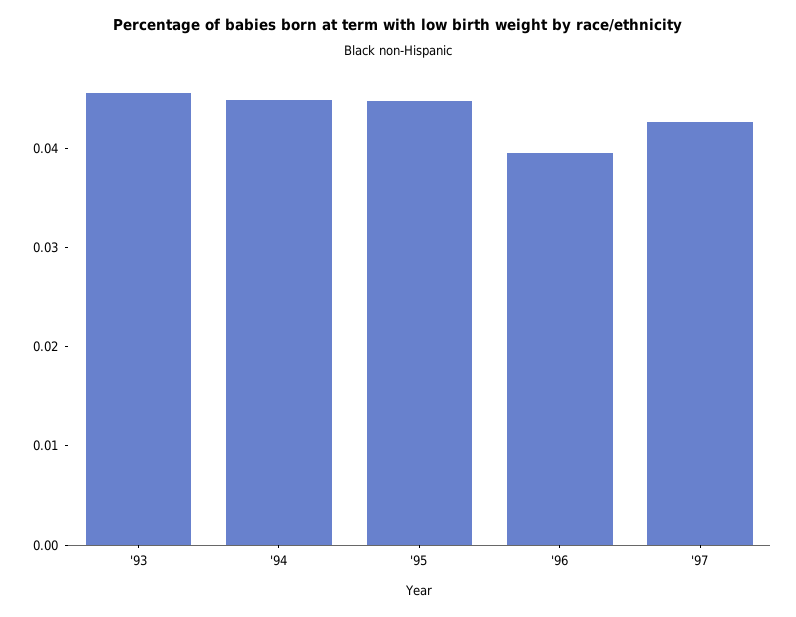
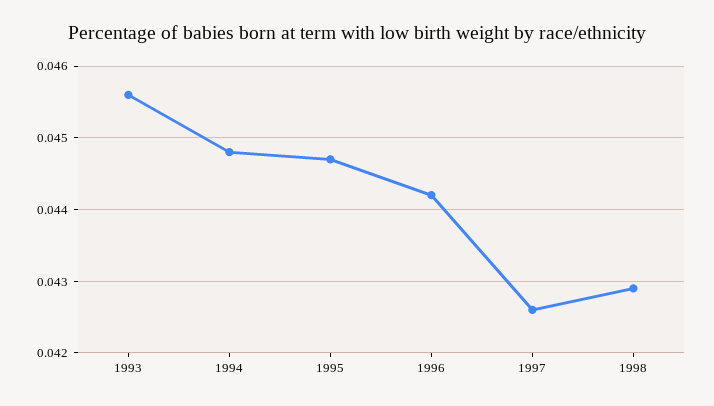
'96: 0.04 -> 0.0442
1998: none -> 0.0429

